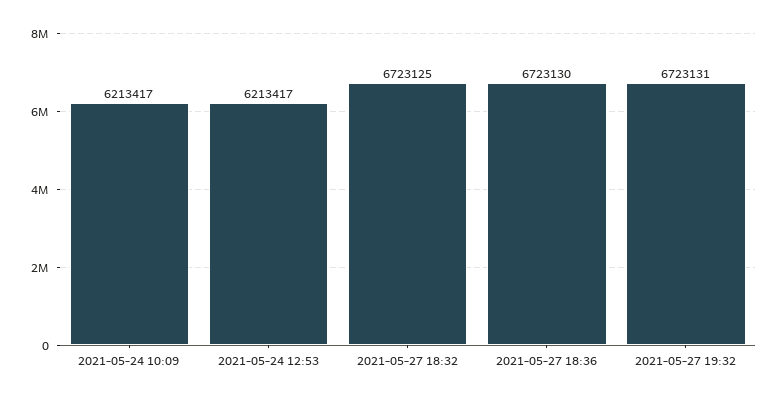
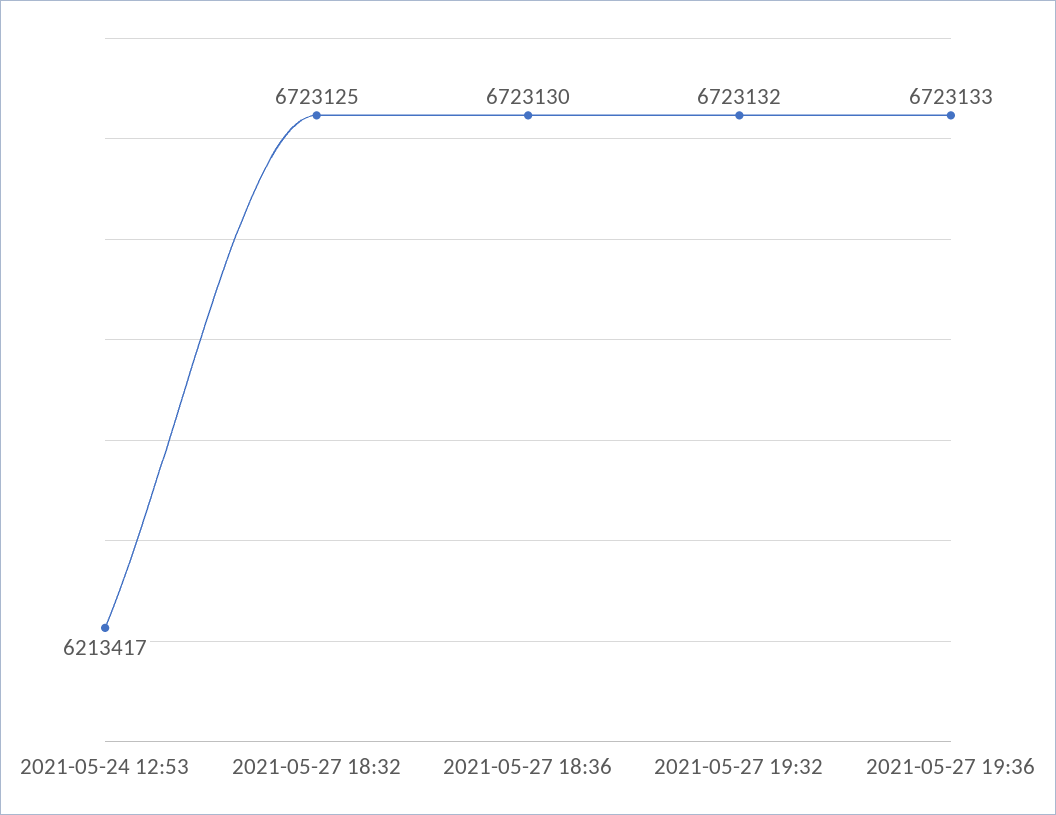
2021-05-24 10:09: 6213417 -> none
2021-05-27 19:32: 6723131 -> 6723132
2021-05-27 19:36: none -> 6723133

